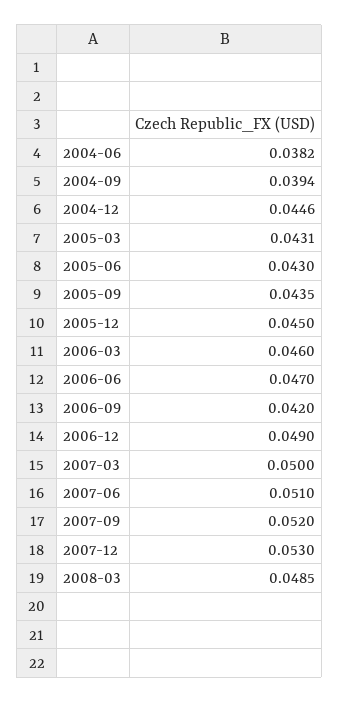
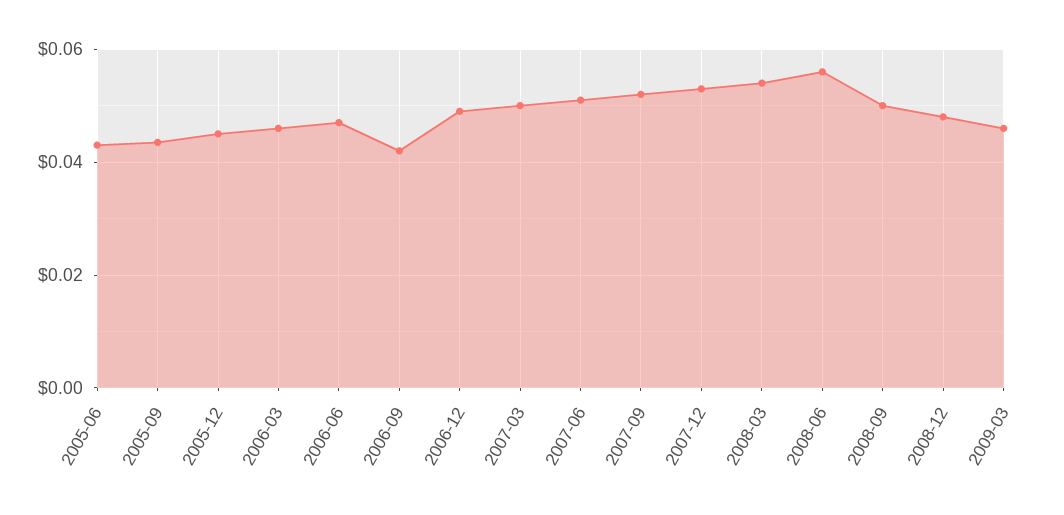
2004-06: 0.0382 -> none
2004-09: 0.0394 -> none
2004-12: 0.0446 -> none
2005-03: 0.0431 -> none
2008-03: 0.0485 -> 0.054
2008-06: none -> 0.056
2008-09: none -> 0.05
2008-12: none -> 0.048
2009-03: none -> 0.046

